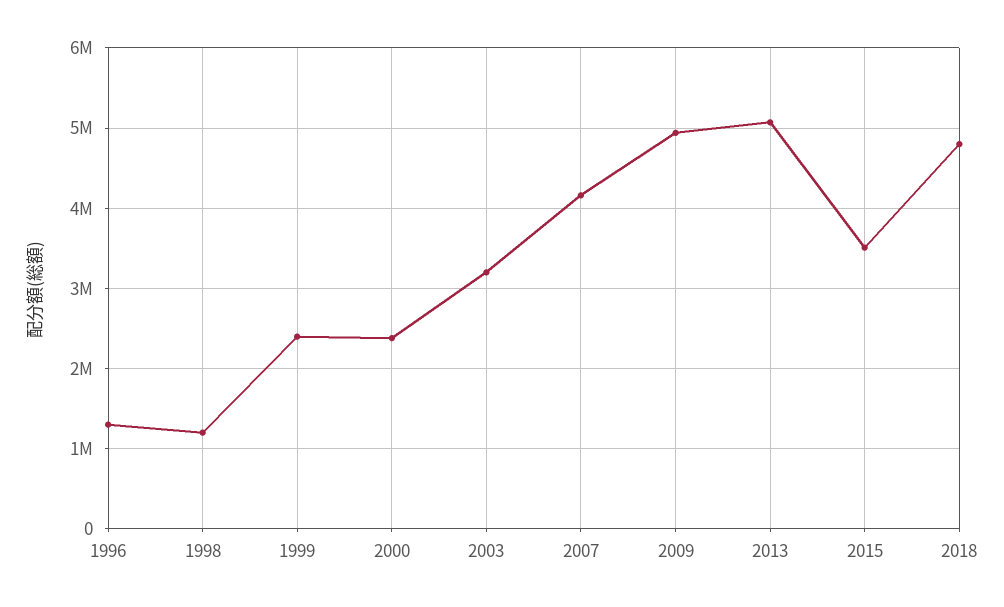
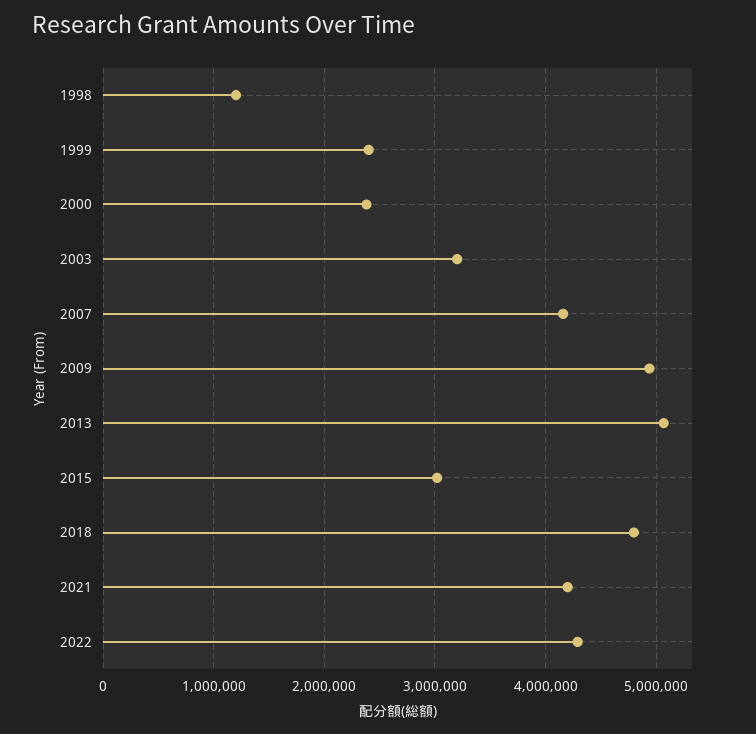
1996: 1300000 -> none
2015: 3500000 -> 3000000
2021: none -> 4200000
2022: none -> 4300000

